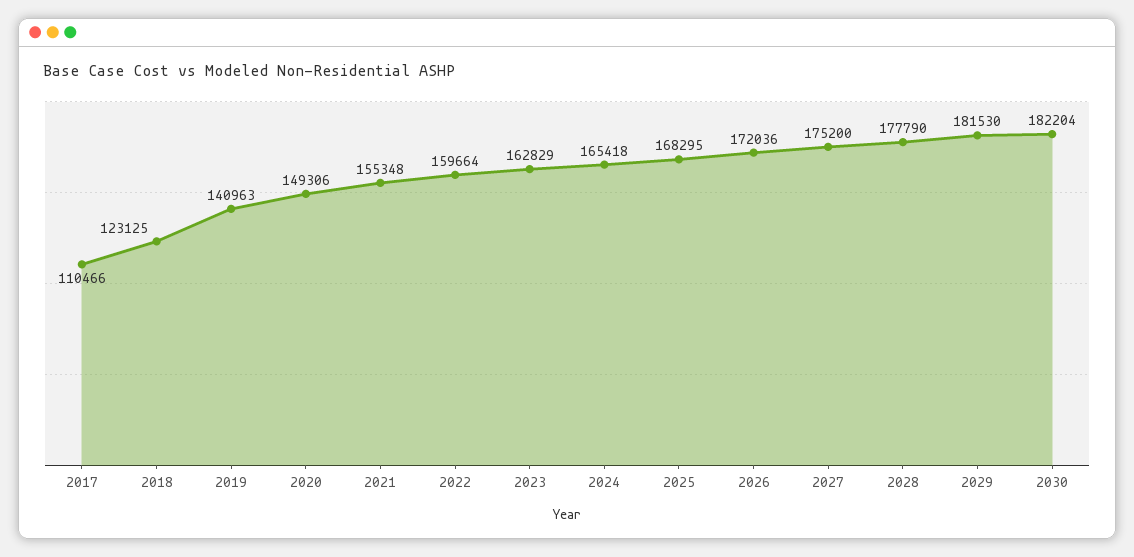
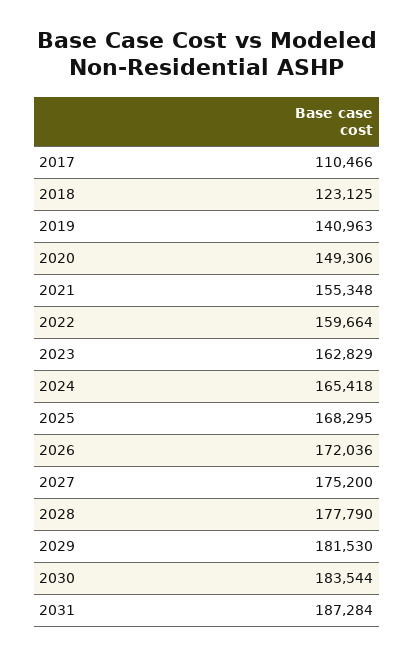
2030: 182204 -> 183544
2031: none -> 187284

